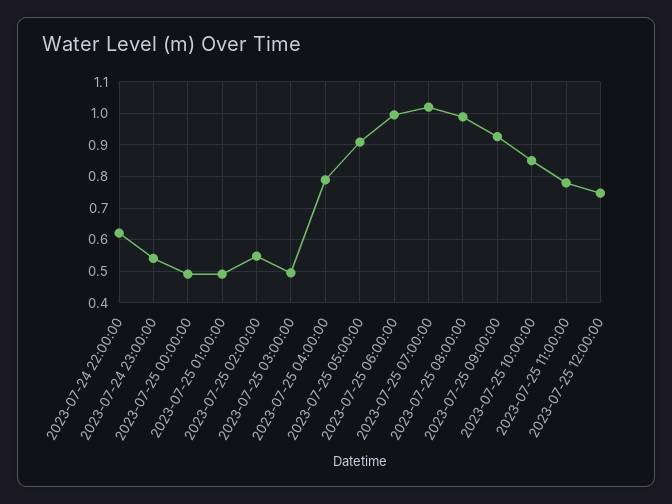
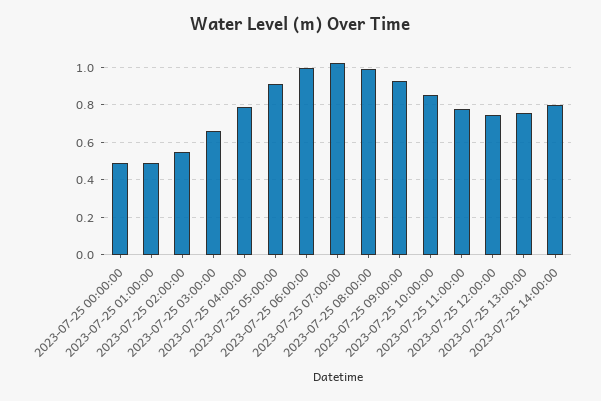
2023-07-24 22:00:00: 0.62 -> none
2023-07-24 23:00:00: 0.54 -> none
2023-07-25 03:00:00: 0.5 -> 0.65
2023-07-25 13:00:00: none -> 0.75
2023-07-25 14:00:00: none -> 0.8

